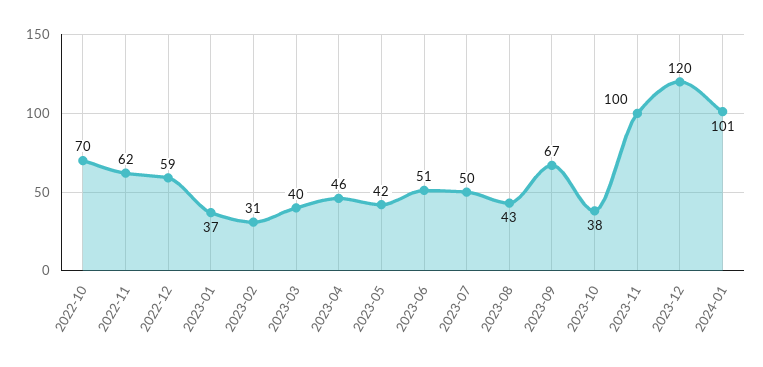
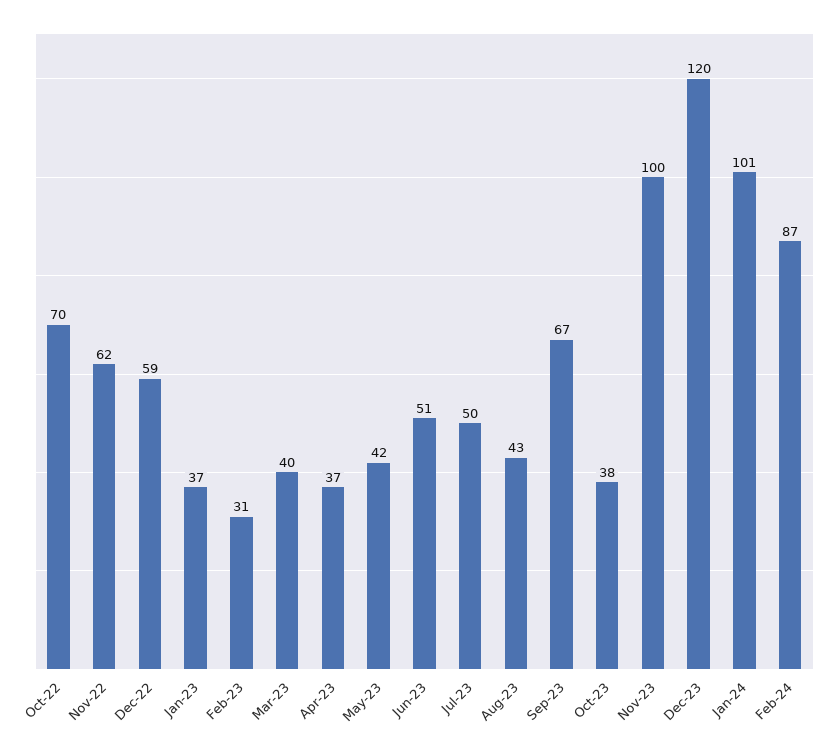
2023-04: 46 -> 37
Feb-24: none -> 87

